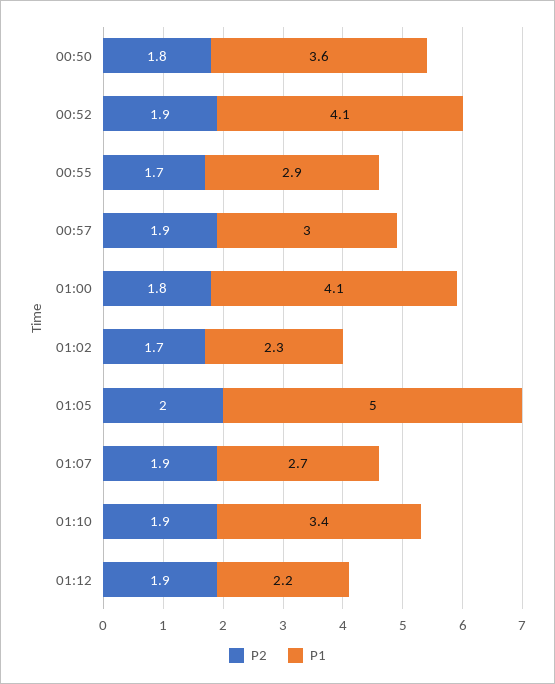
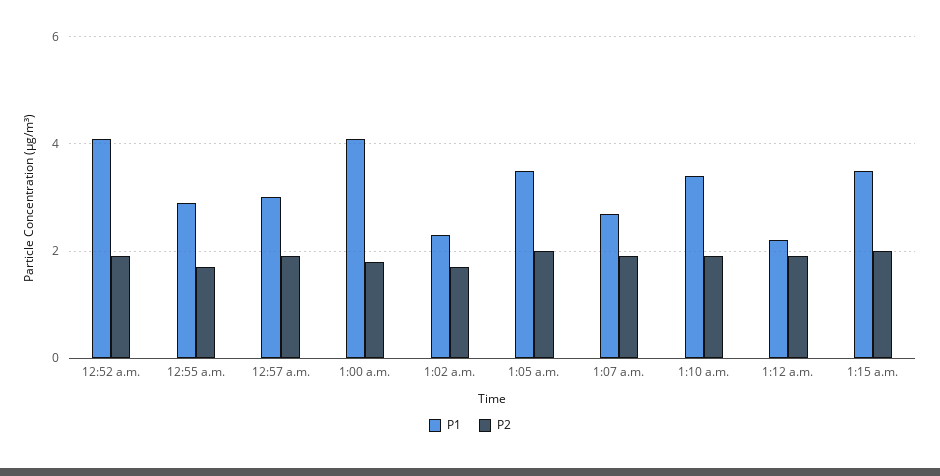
P2, 00:50: 1.8 -> none
P1, 00:50: 3.6 -> none
P1, 01:05: 5 -> 3.5
P1, 1:15 a.m.: none -> 3.5
P2, 1:15 a.m.: none -> 2

